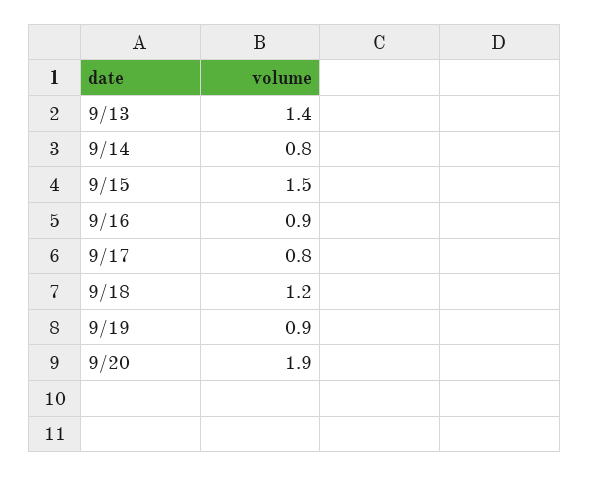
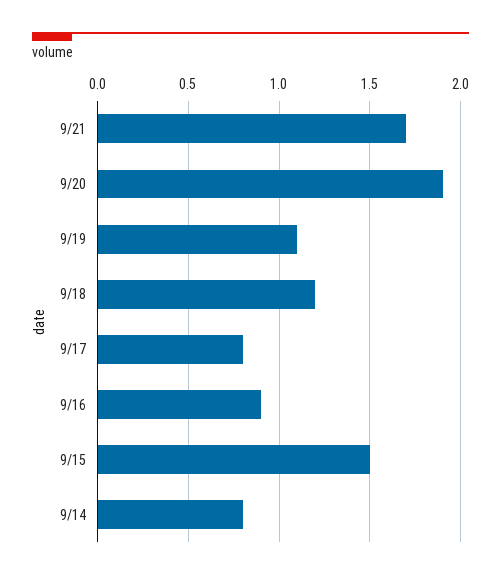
9/13: 1.4 -> none
9/19: 0.9 -> 1.1
9/21: none -> 1.7

